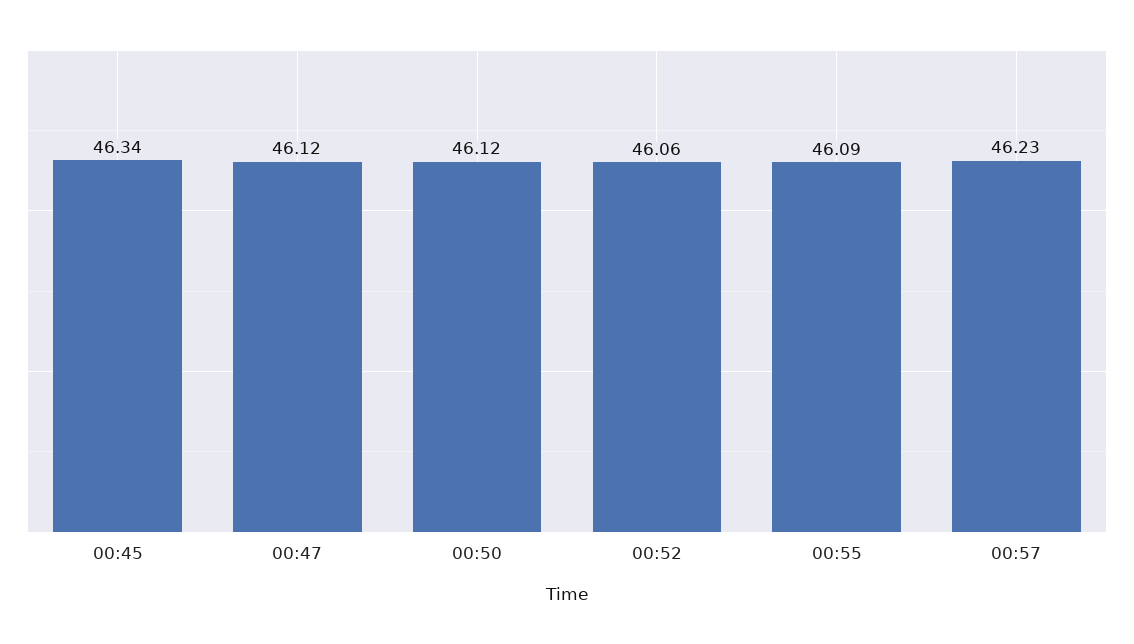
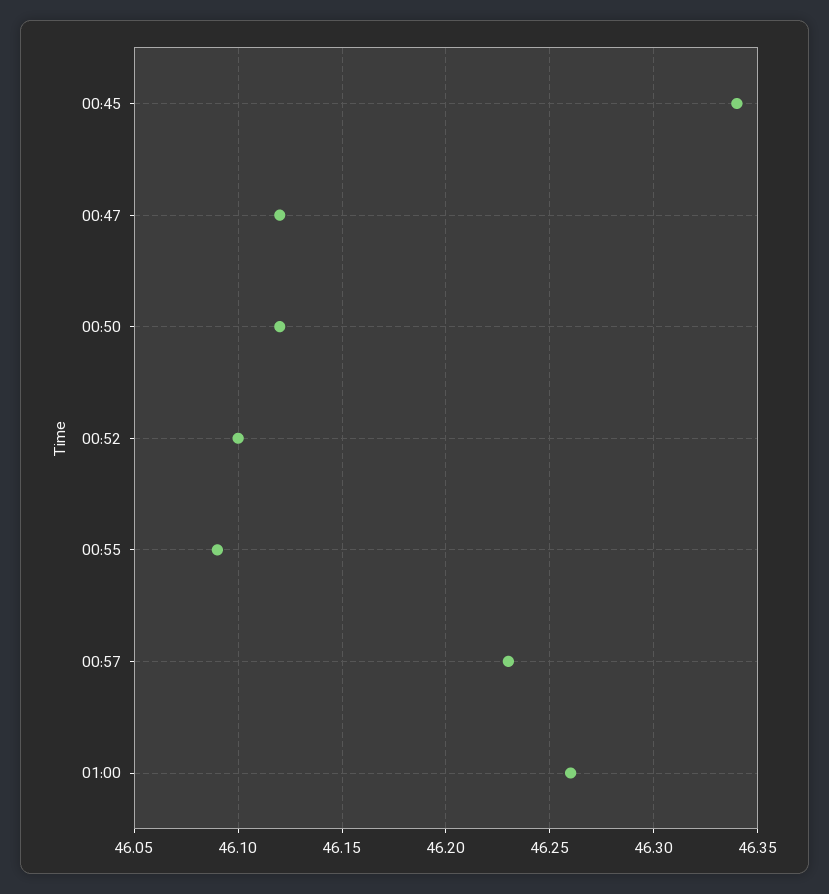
00:52: 46.06 -> 46.1
01:00: none -> 46.26

